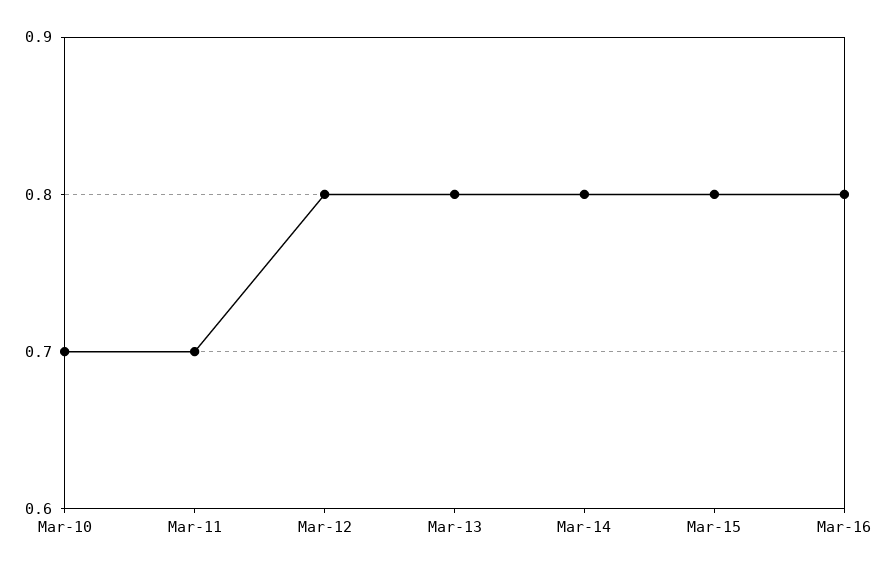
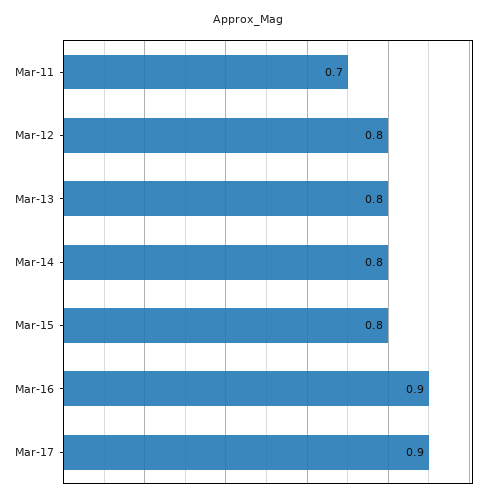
Mar-10: 0.7 -> none
Mar-16: 0.8 -> 0.9
Mar-17: none -> 0.9

